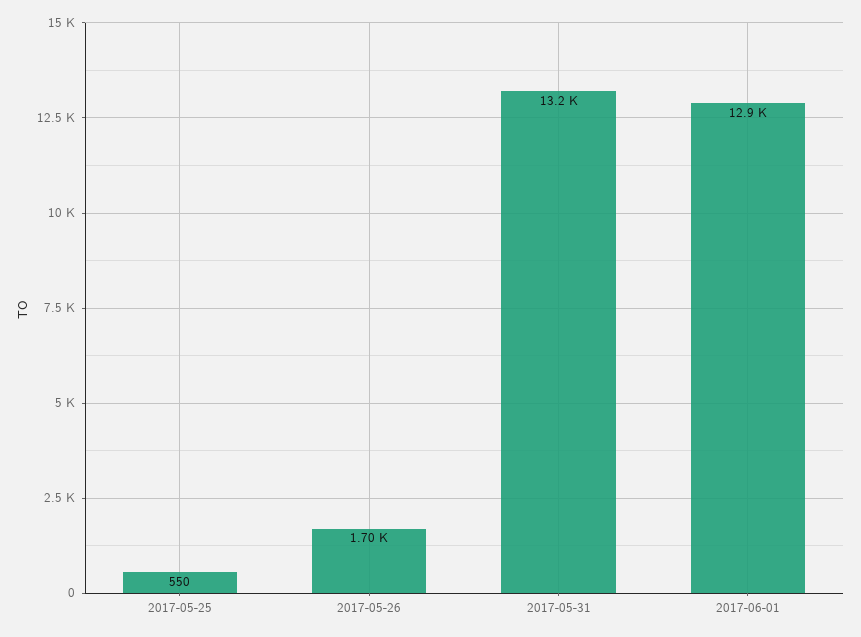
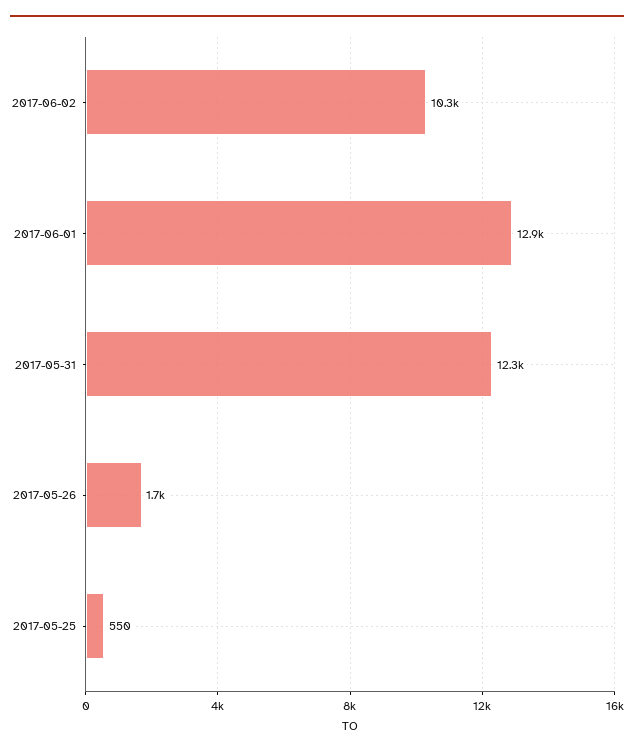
2017-05-31: 13200 -> 12300
2017-06-02: none -> 10300

